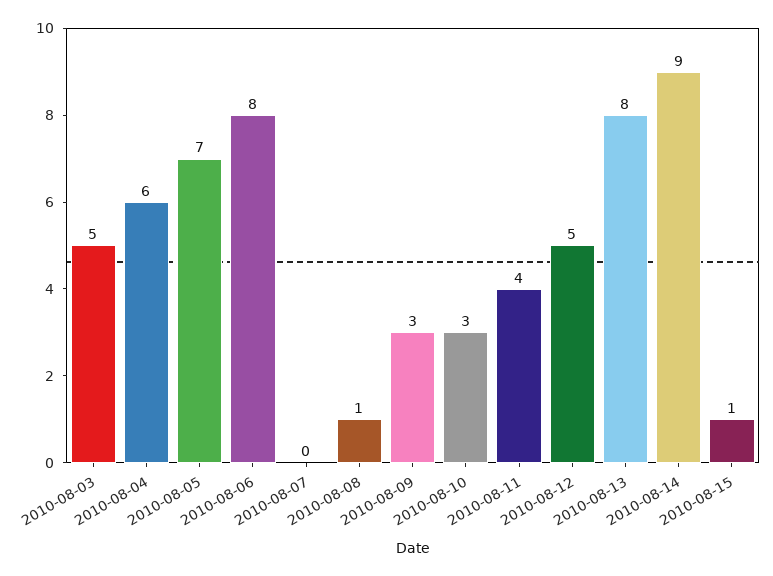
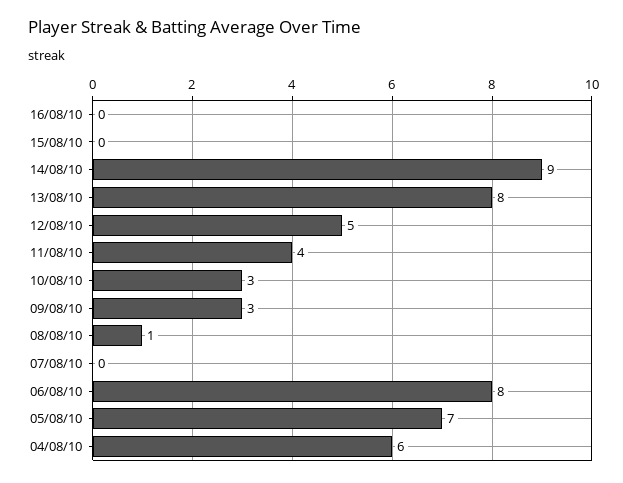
2010-08-03: 5 -> none
2010-08-15: 1 -> 0
16/08/10: none -> 0

